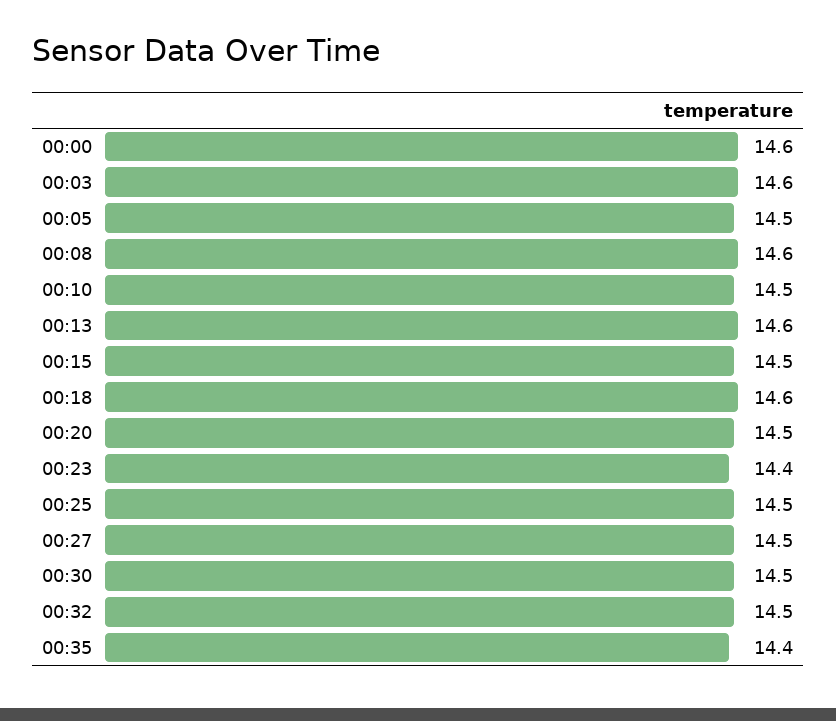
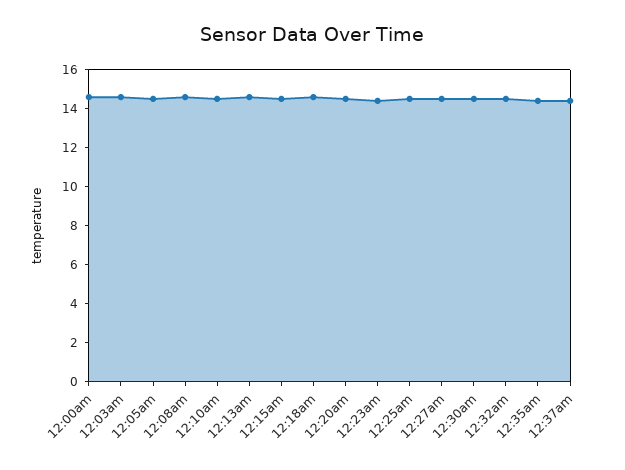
12:37am: none -> 14.5

